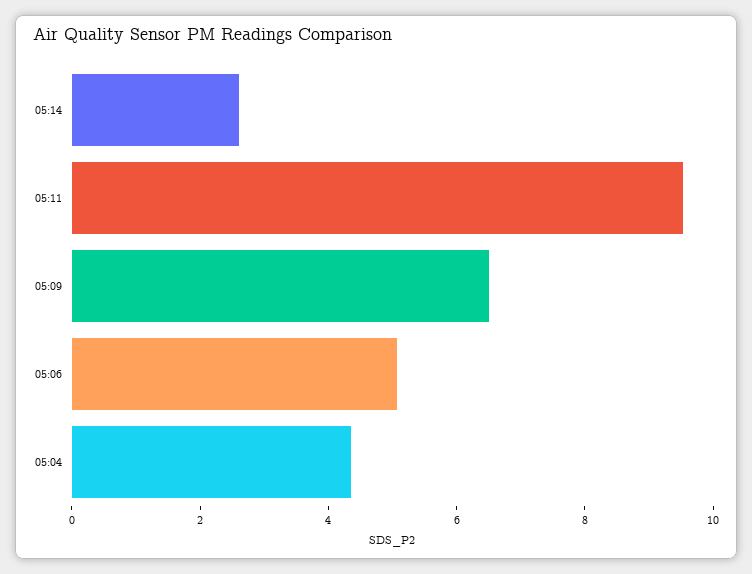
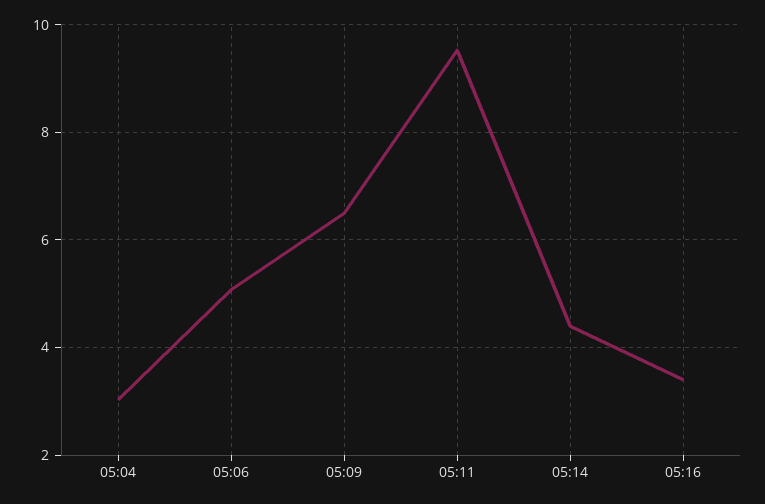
05:14: 2.5 -> 4.4
05:04: 4.5 -> 3
05:16: none -> 3.4

